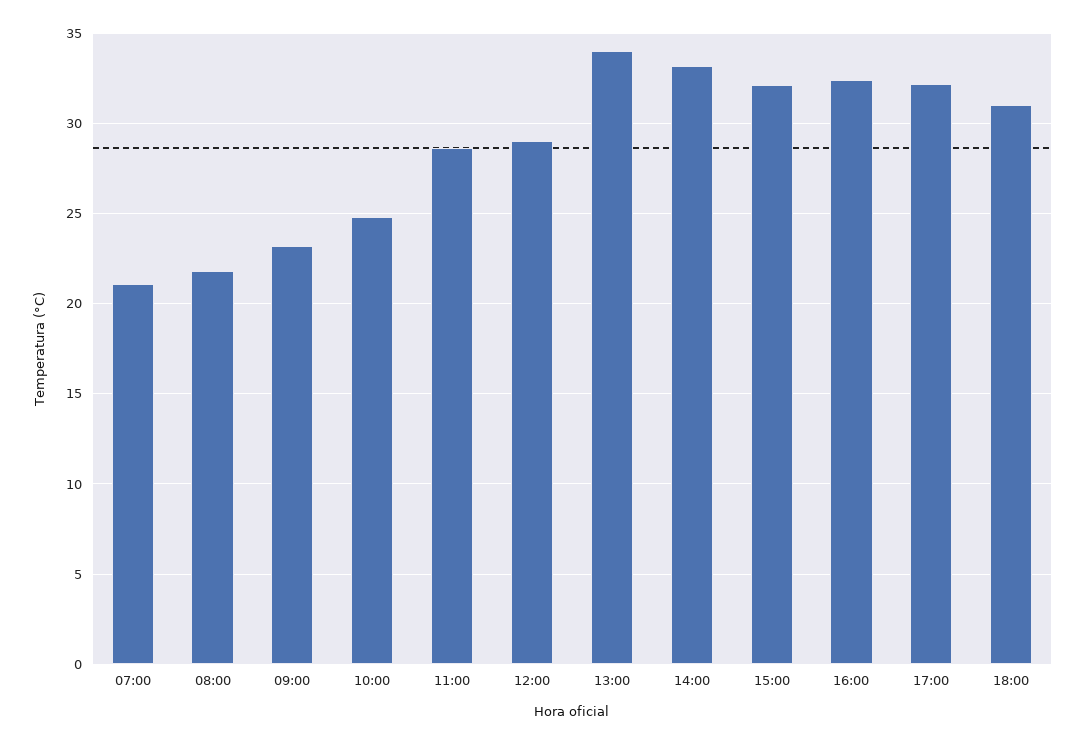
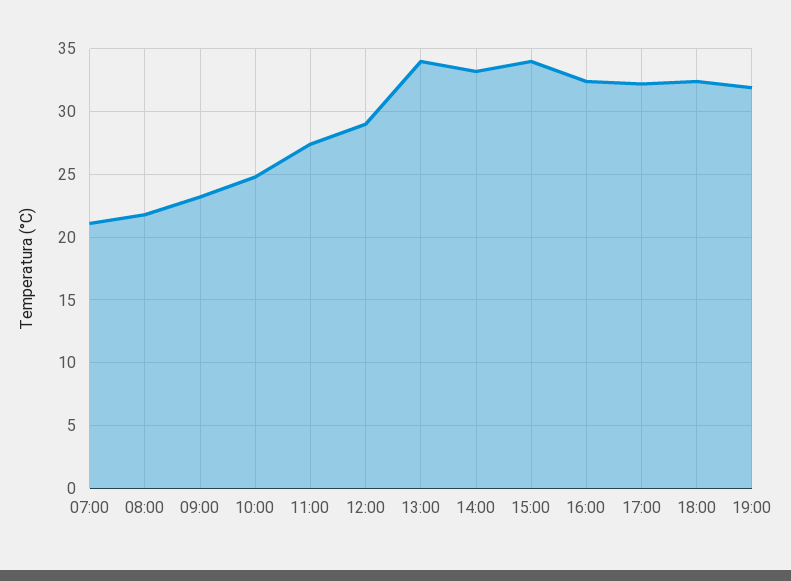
11:00: 28.5 -> 27.5
15:00: 32 -> 34
18:00: 31 -> 32.5
19:00: none -> 32

